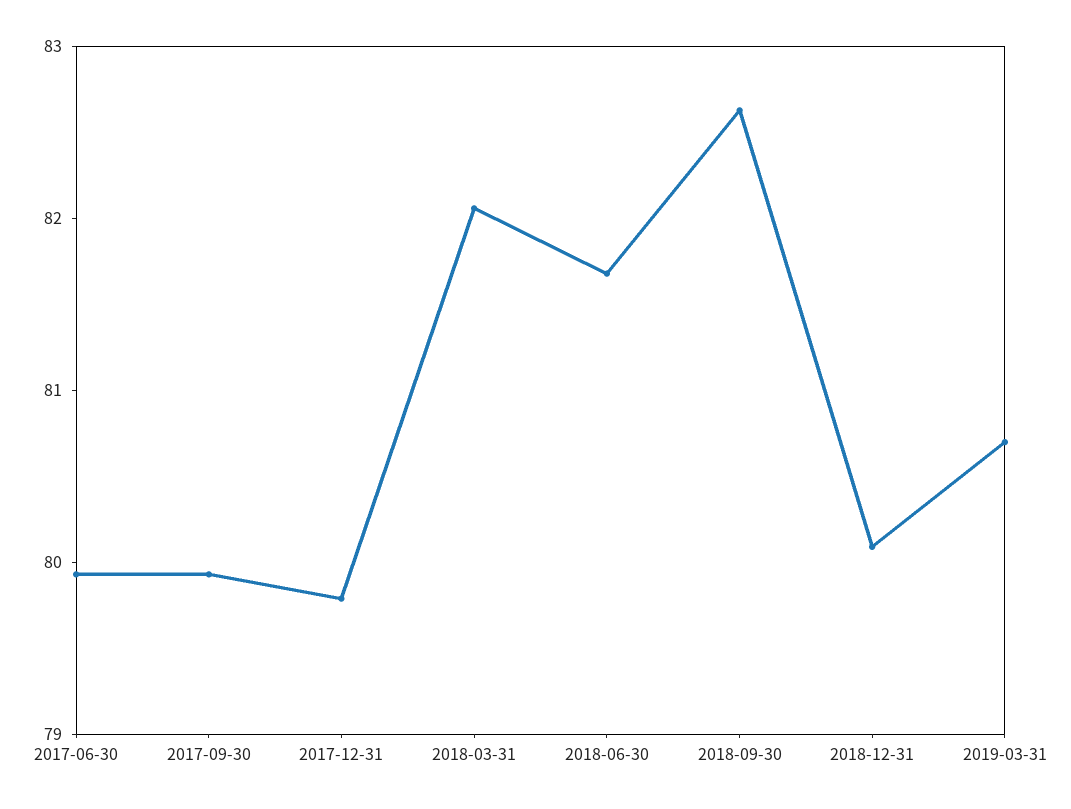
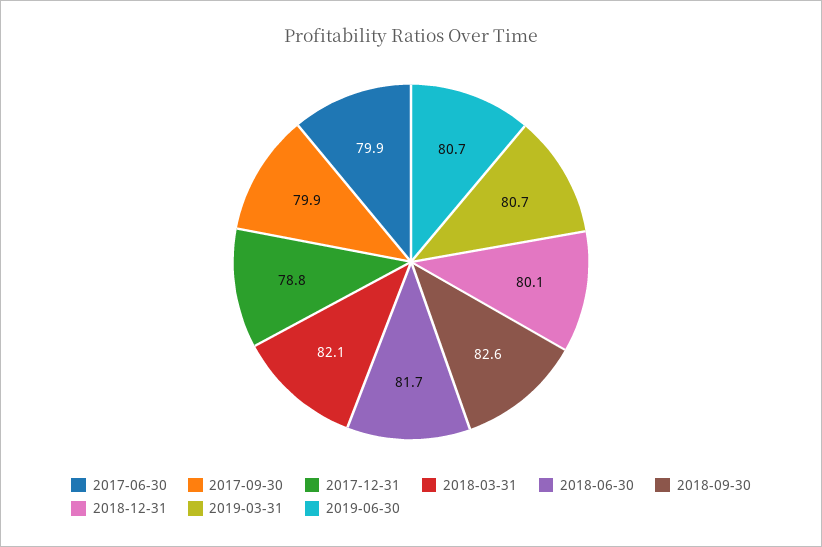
2017-12-31: 79.8 -> 78.8
2019-06-30: none -> 80.7

